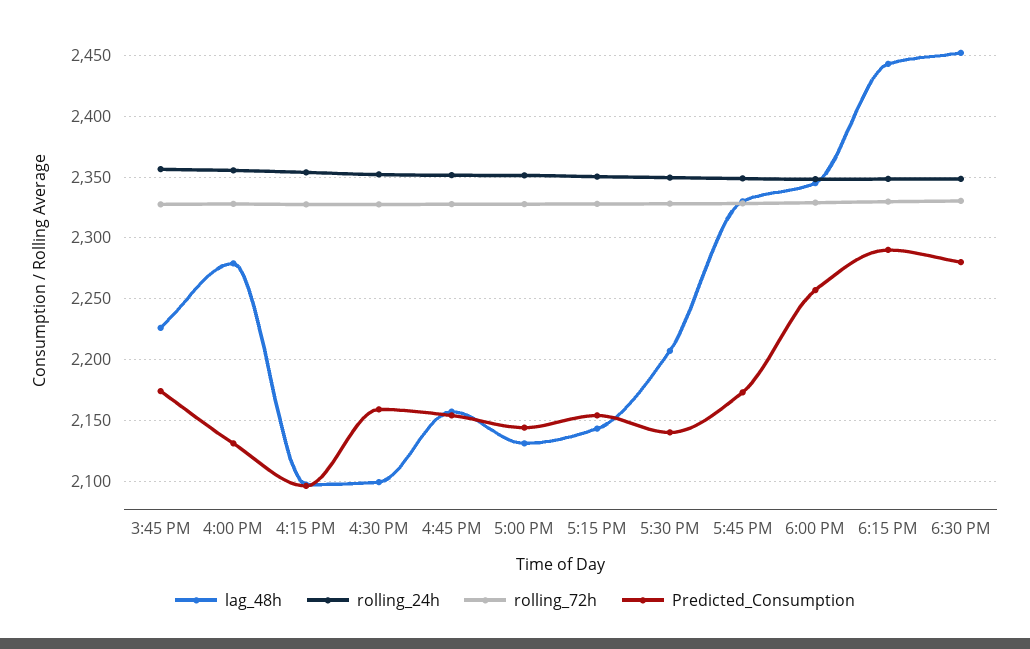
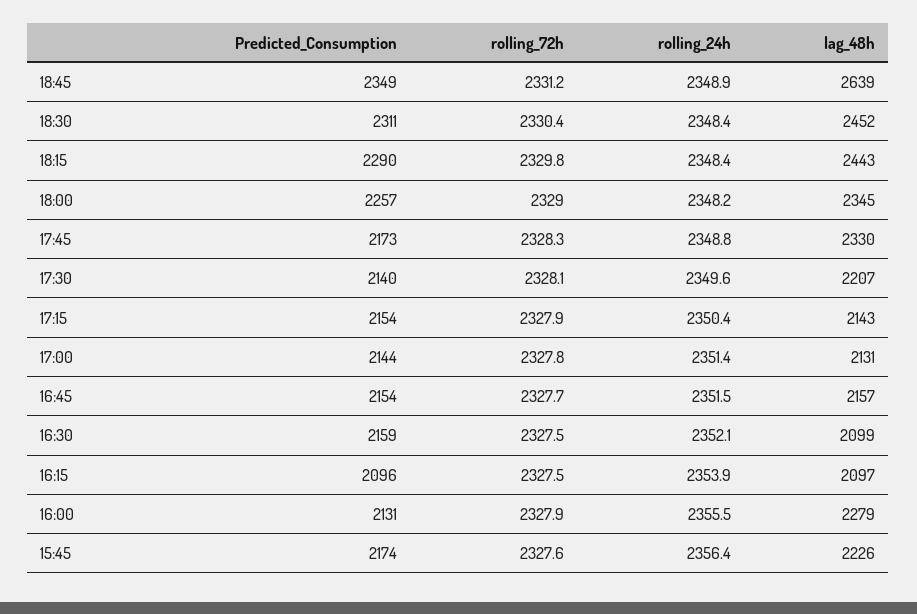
Predicted_Consumption, 6:30 PM: 2280 -> 2311
Predicted_Consumption, 18:45: none -> 2349
rolling_72h, 18:45: none -> 2331.2
rolling_24h, 18:45: none -> 2348.9
lag_48h, 18:45: none -> 2639

